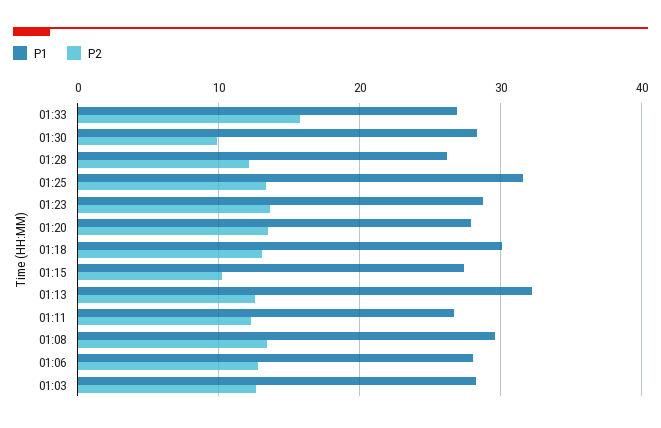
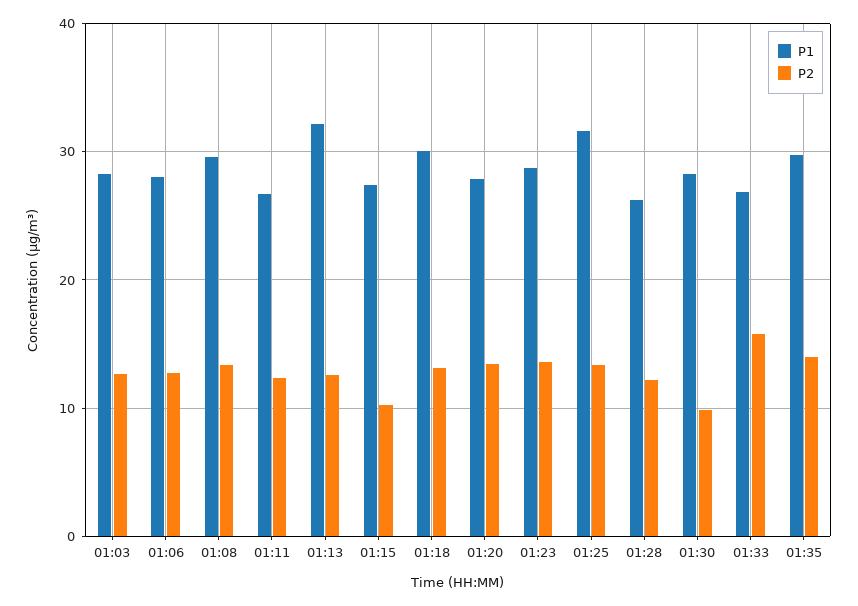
P1, 01:35: none -> 30
P2, 01:35: none -> 14

